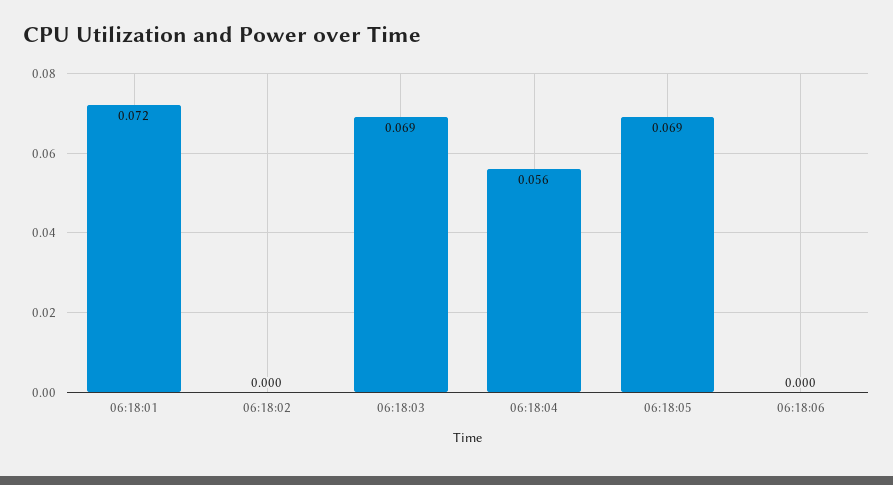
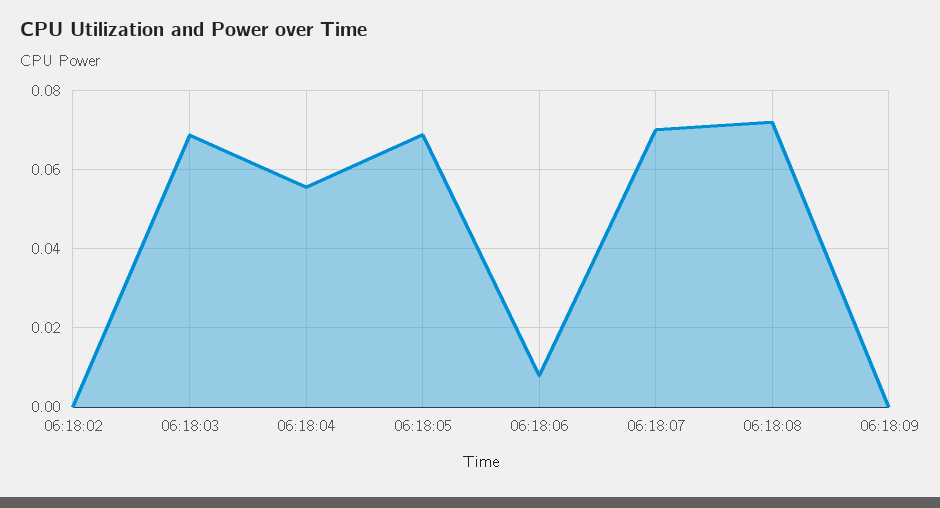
06:18:01: 0.072 -> none
06:18:06: 0 -> 0.008
06:18:07: none -> 0.07
06:18:08: none -> 0.072
06:18:09: none -> 0

